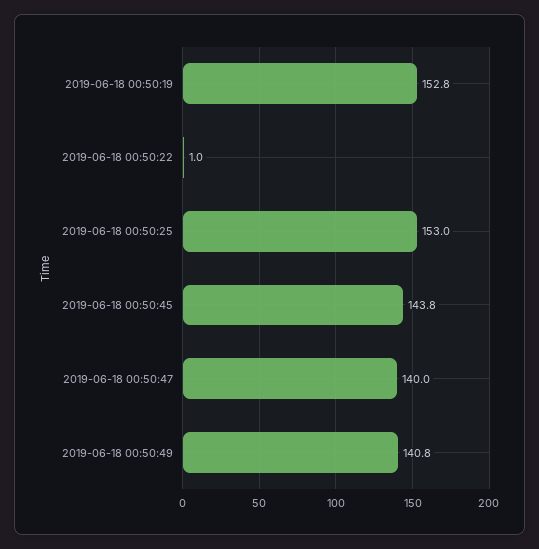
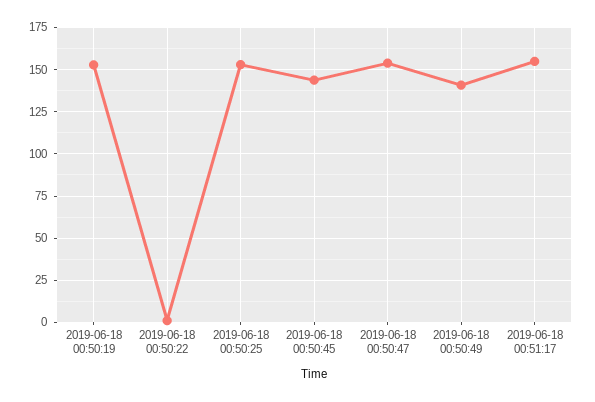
2019-06-18 00:50:47: 140 -> 155
2019-06-18 00:51:17: none -> 155

